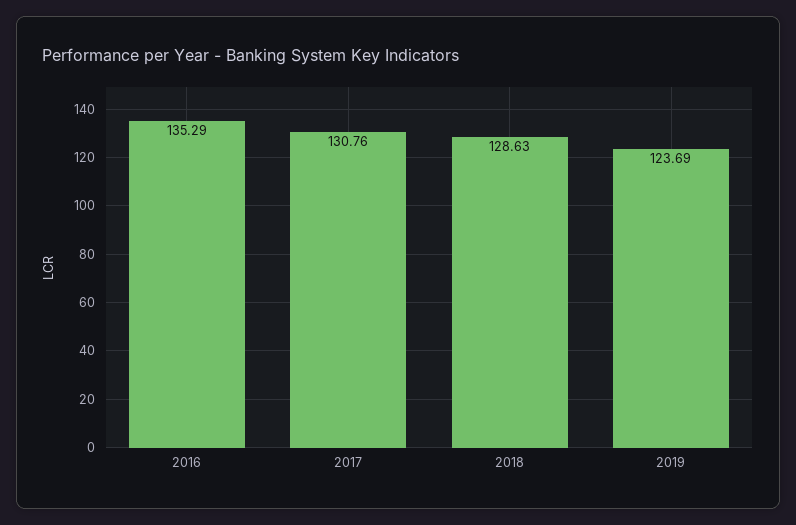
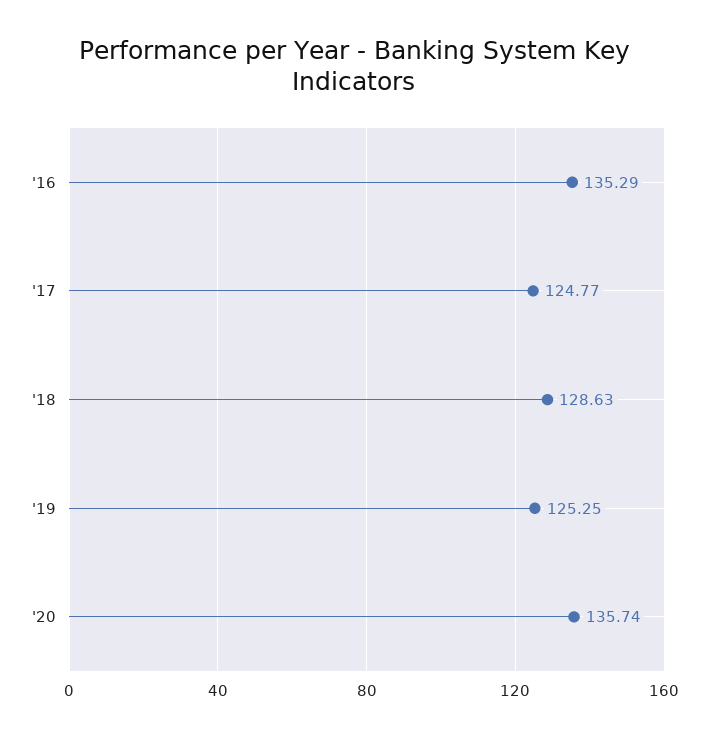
2017: 130.76 -> 124.77
2019: 123.69 -> 125.25
'20: none -> 135.74

